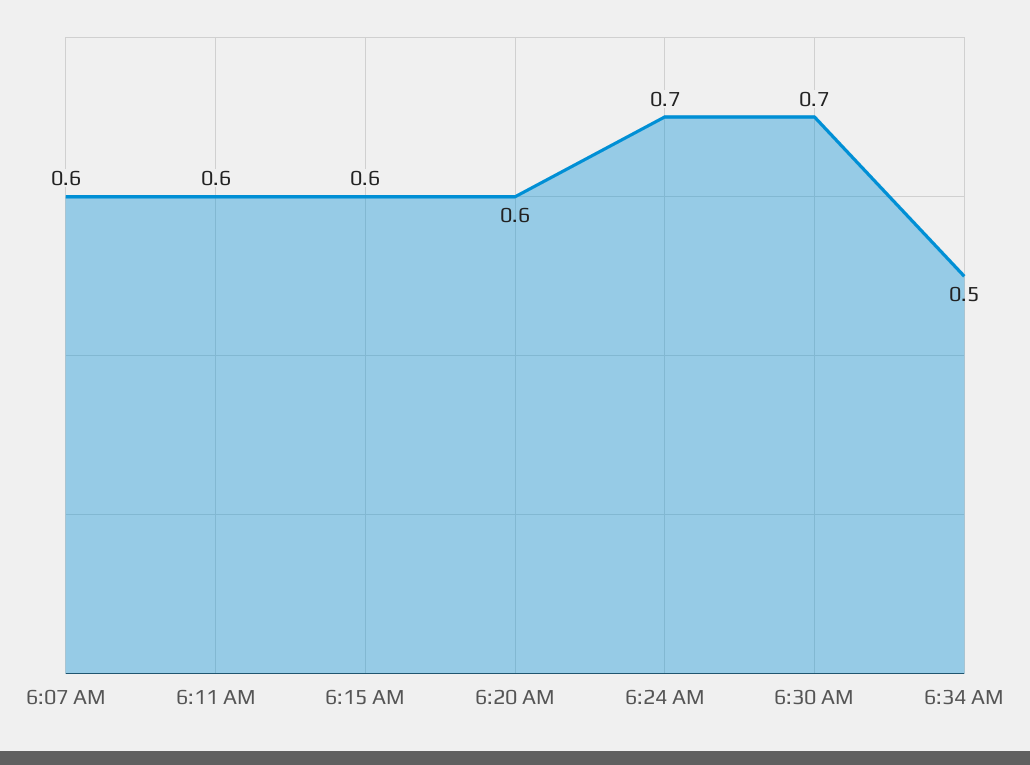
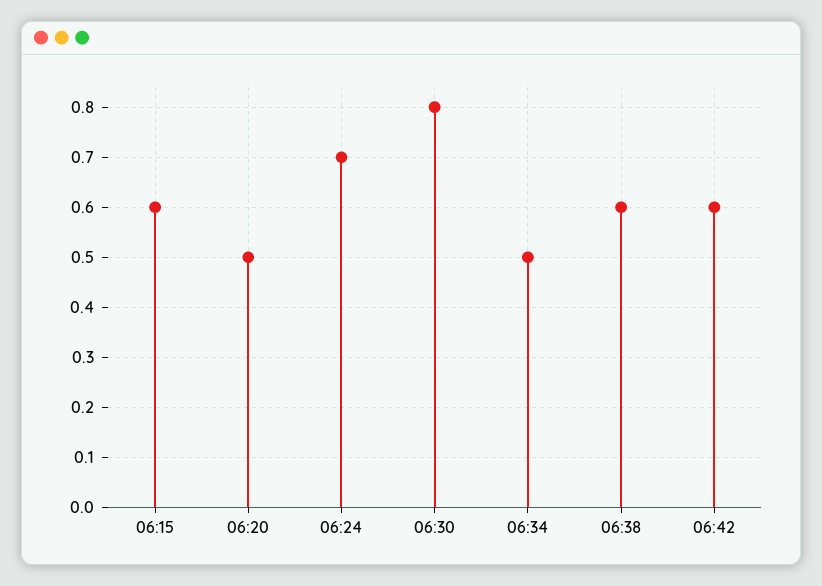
6:07 AM: 0.6 -> none
6:11 AM: 0.6 -> none
6:20 AM: 0.6 -> 0.5
6:30 AM: 0.7 -> 0.8
06:38: none -> 0.6
06:42: none -> 0.6

